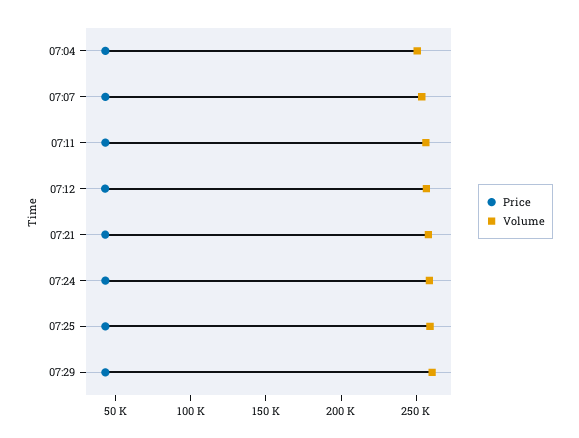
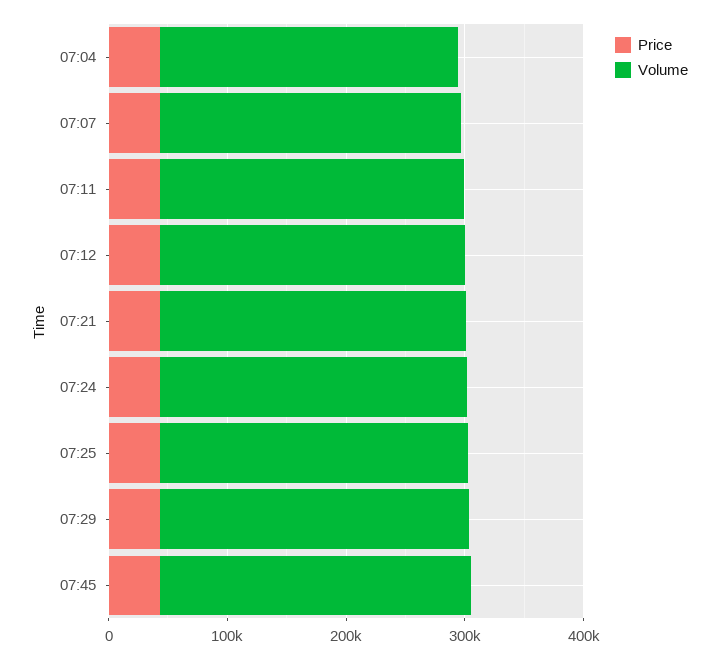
Price, 07:45: none -> 40000
Volume, 07:45: none -> 260000

